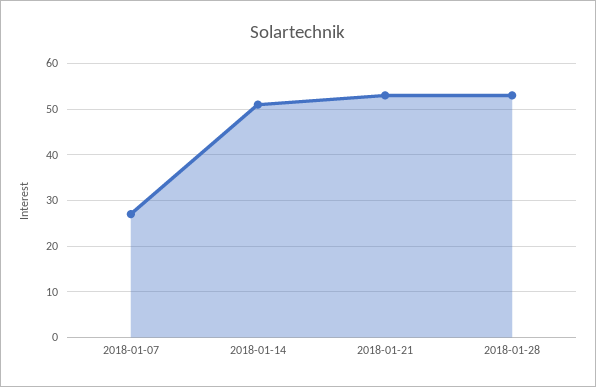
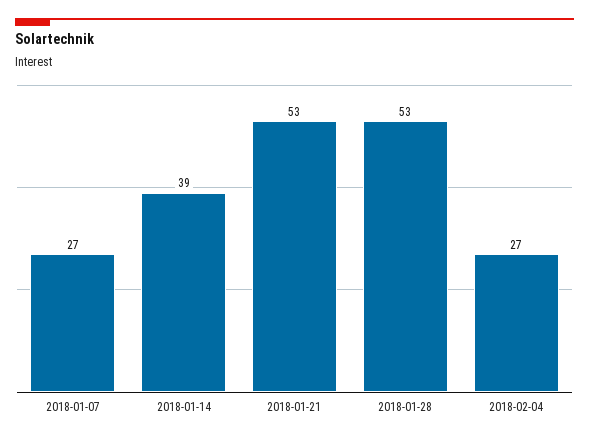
2018-01-14: 50 -> 39
2018-02-04: none -> 27

